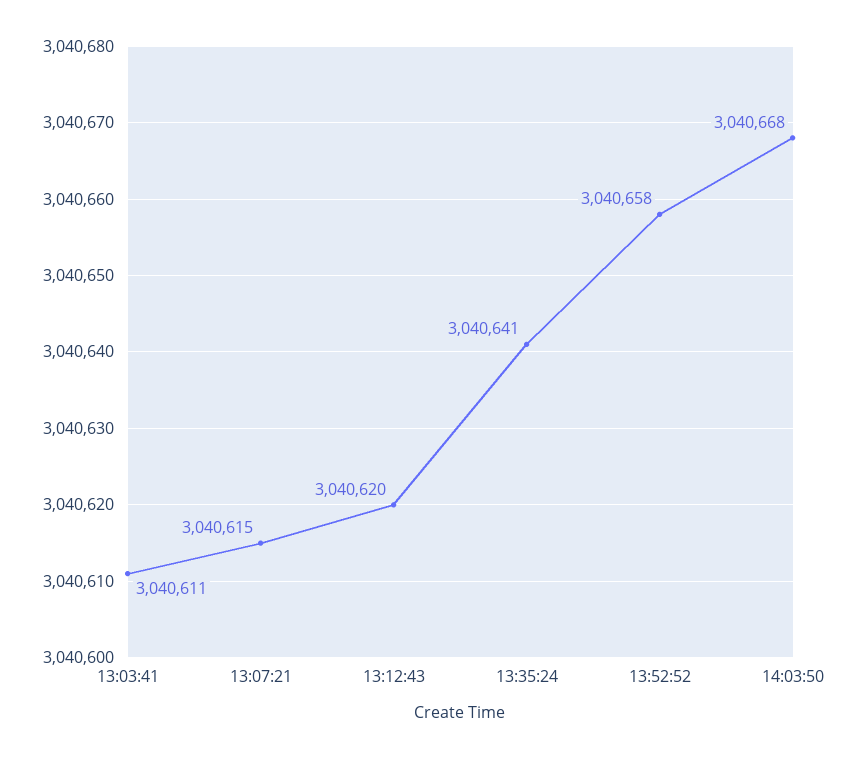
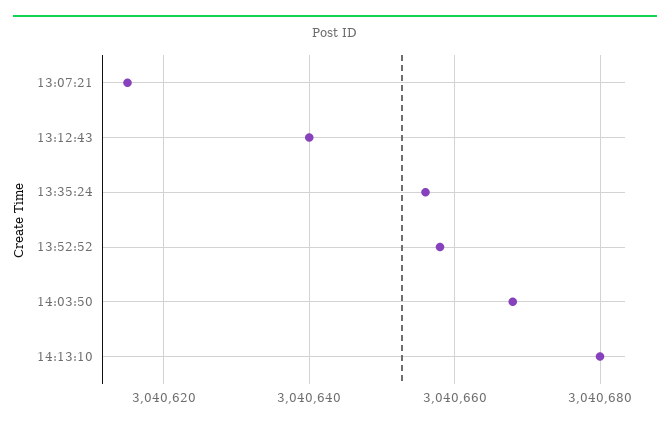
13:03:41: 3040611 -> none
13:12:43: 3040620 -> 3040640
13:35:24: 3040641 -> 3040655
14:13:10: none -> 3040680

